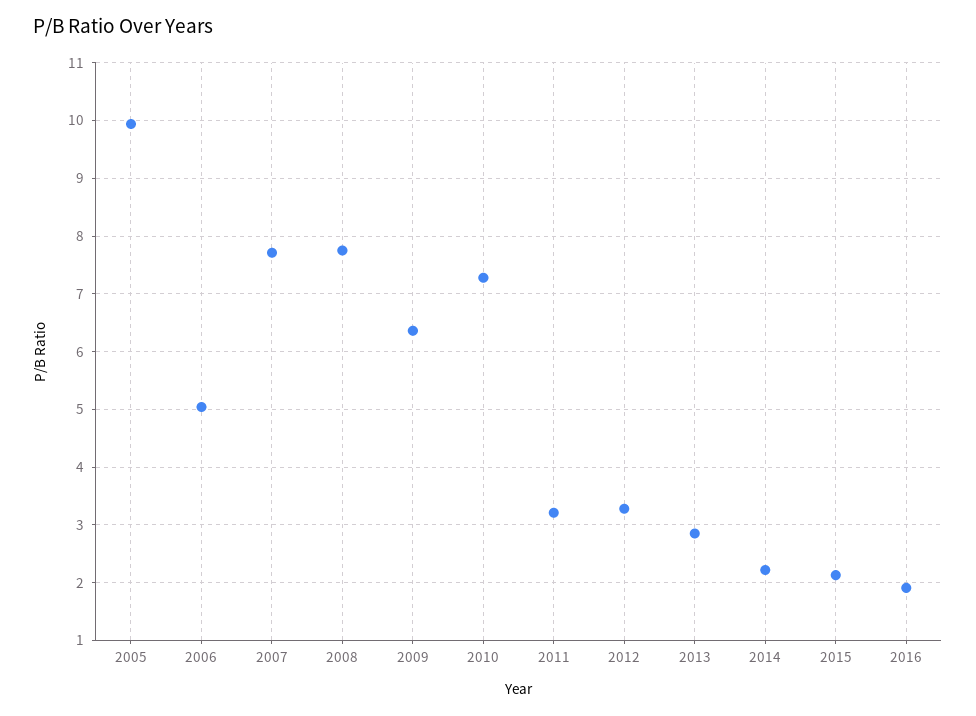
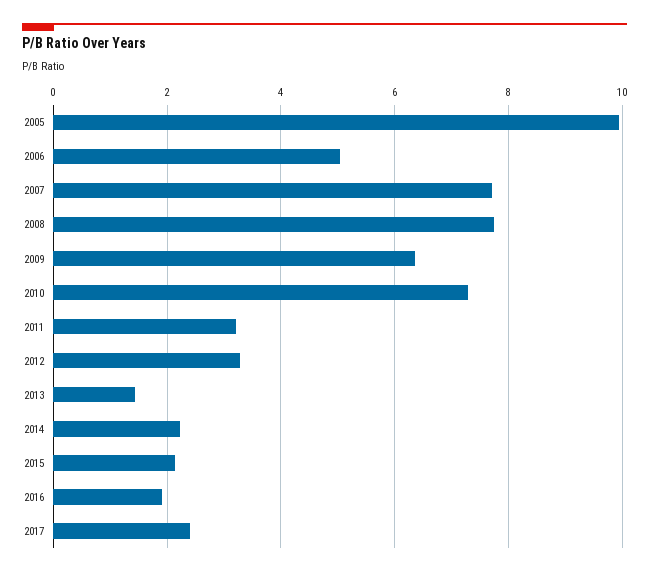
2013: 2.8 -> 1.4
2017: none -> 2.4

